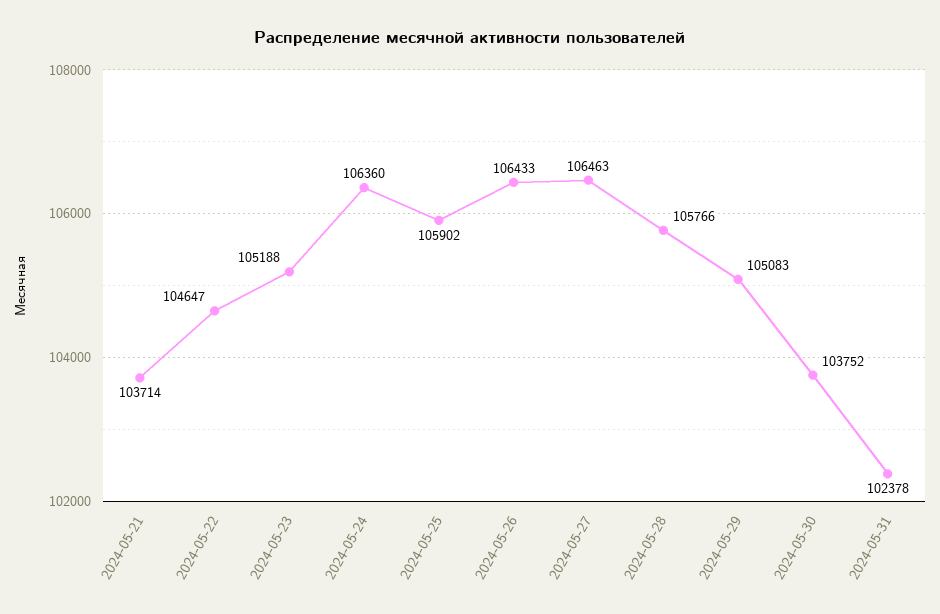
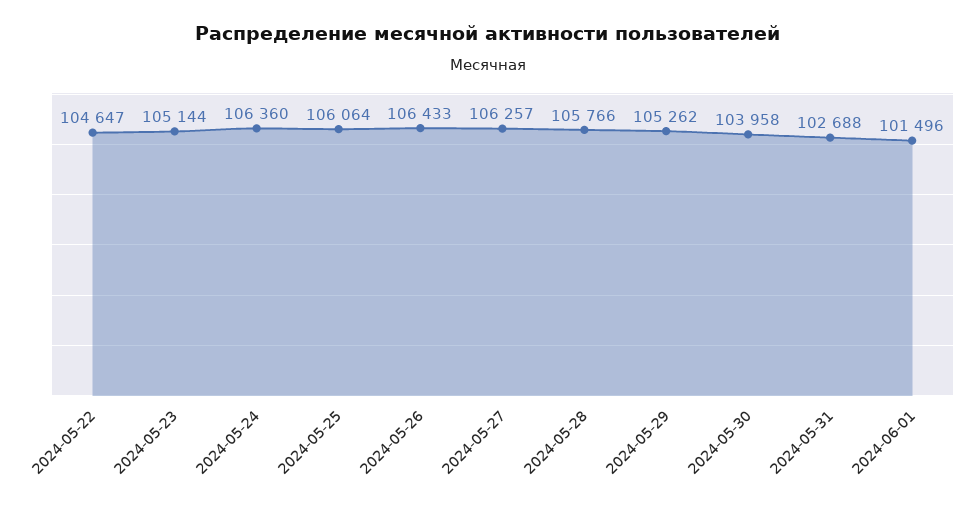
2024-05-21: 103714 -> none
2024-05-23: 105188 -> 105144
2024-05-25: 105902 -> 106064
2024-05-27: 106463 -> 106257
2024-05-29: 105083 -> 105262
2024-05-30: 103752 -> 103958
2024-05-31: 102378 -> 102688
2024-06-01: none -> 101496

